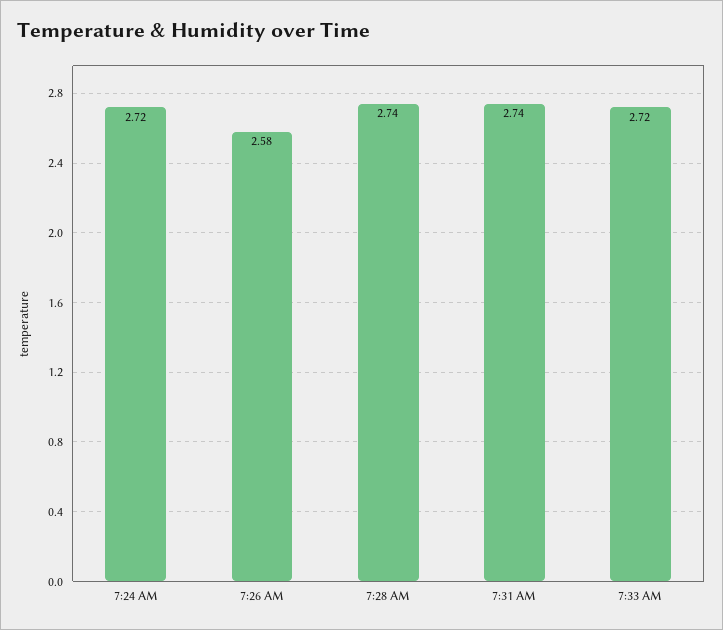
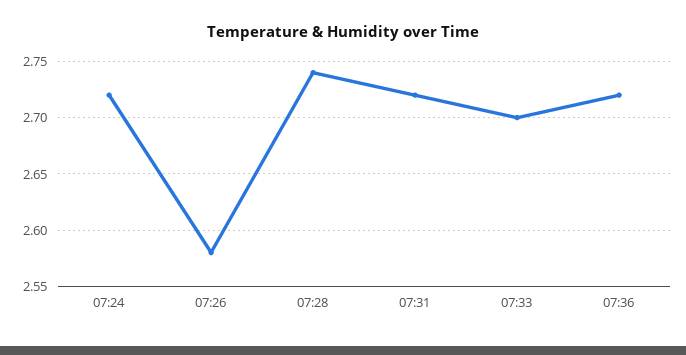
7:31 AM: 2.74 -> 2.72
7:33 AM: 2.72 -> 2.7
07:36: none -> 2.72

